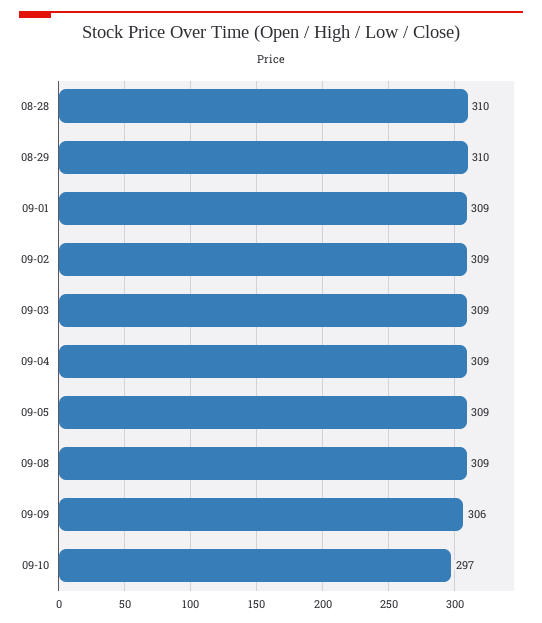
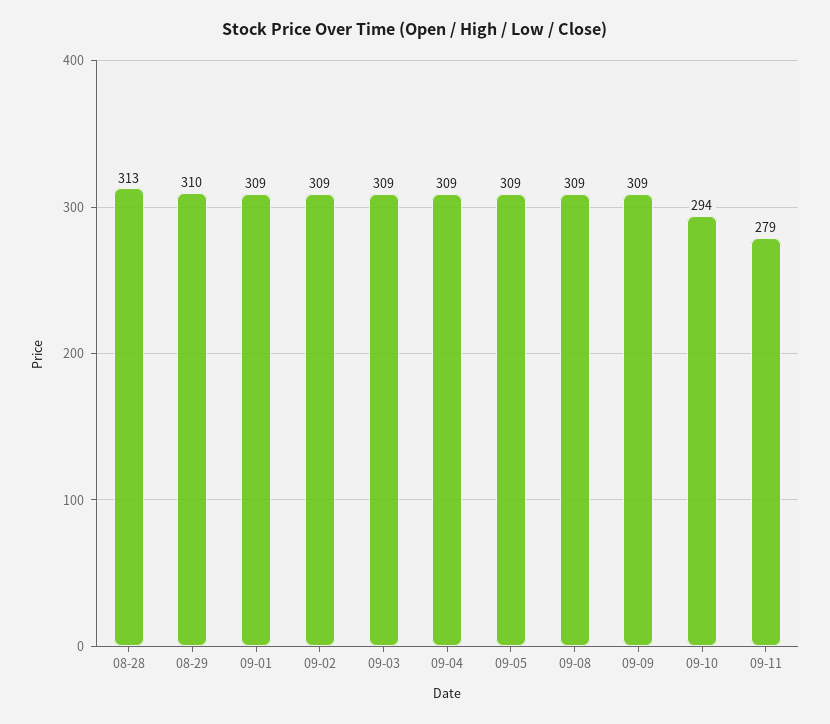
08-28: 310 -> 313
09-09: 306 -> 309
09-10: 297 -> 294
09-11: none -> 279

